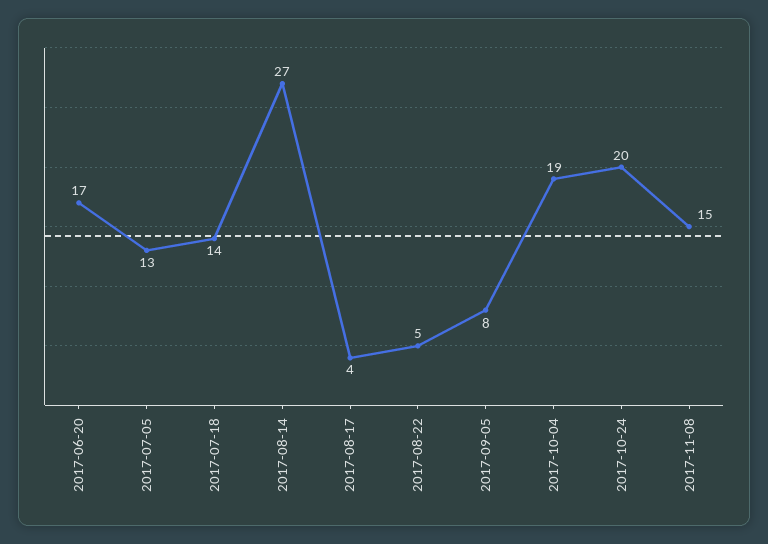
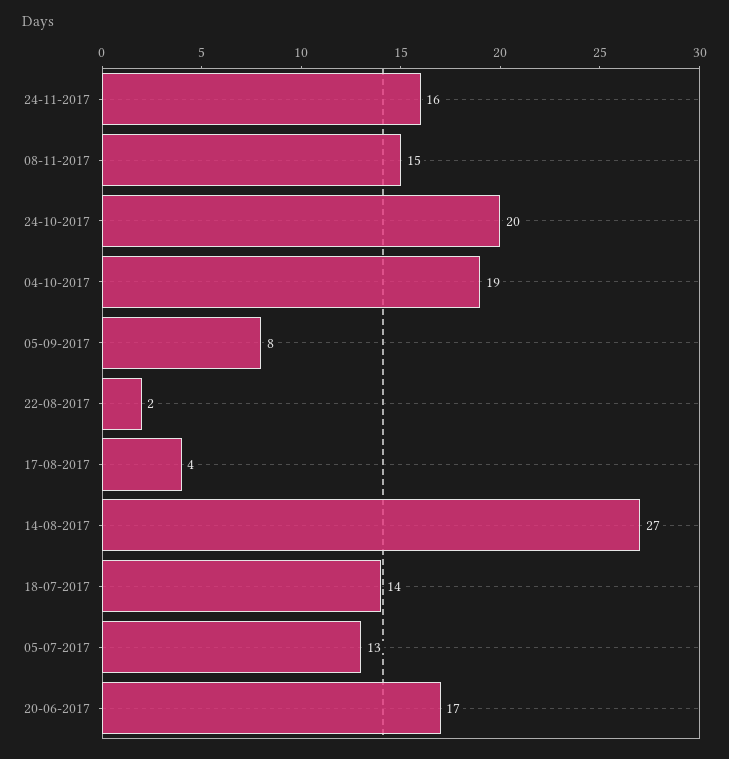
2017-08-22: 5 -> 2
24-11-2017: none -> 16

